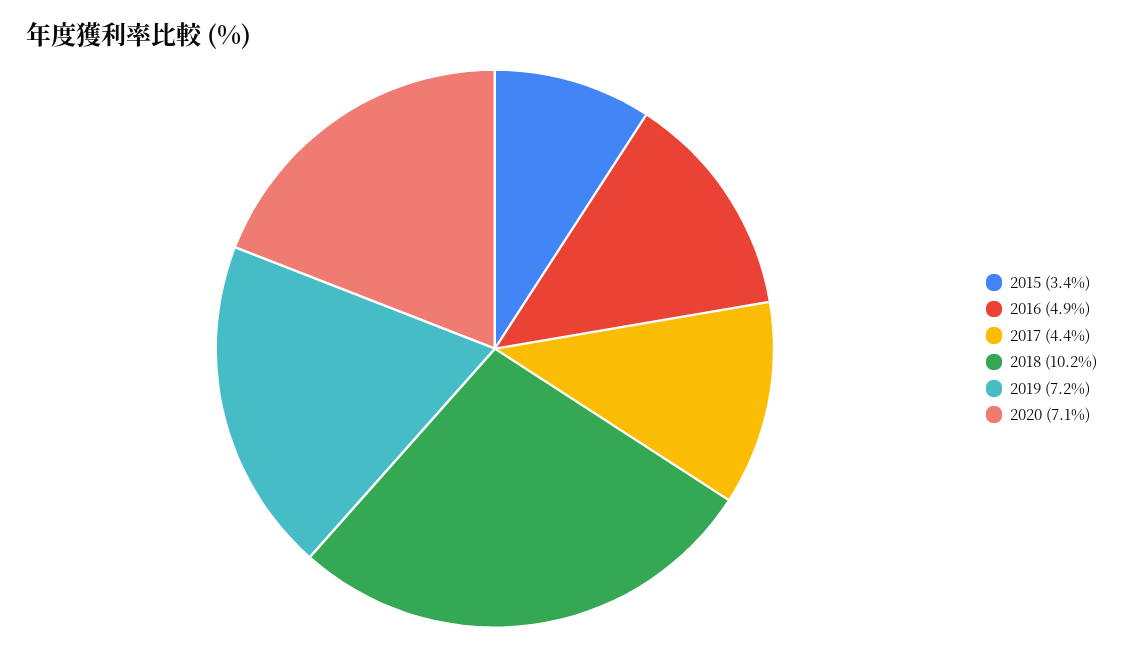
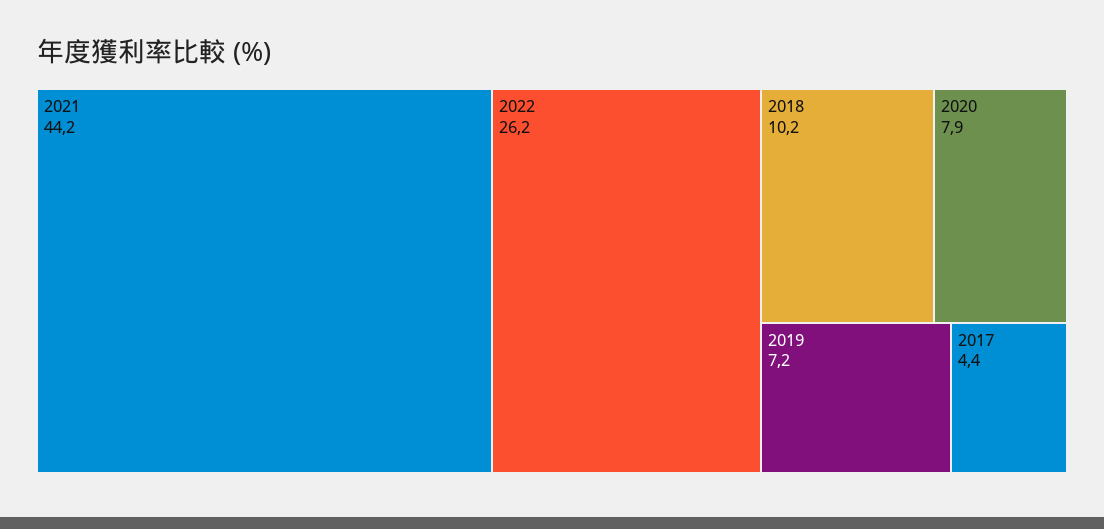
2015: 3.4 -> none
2016: 4.9 -> none
2020: 7.1 -> 7.9
2021: none -> 44.2
2022: none -> 26.2

